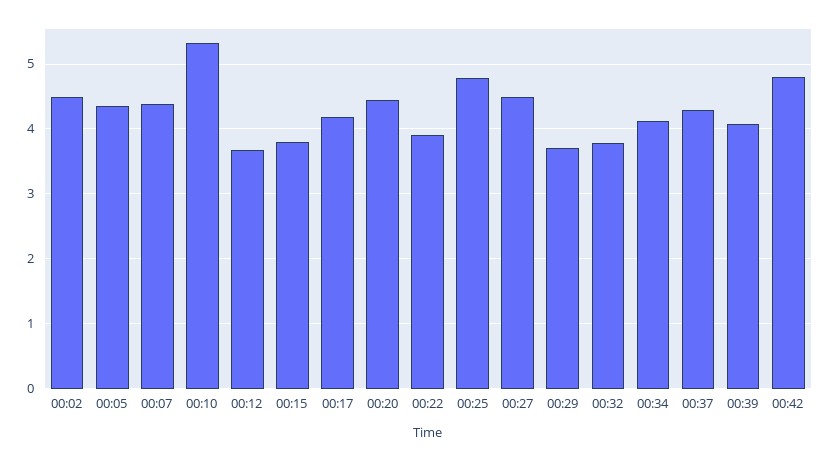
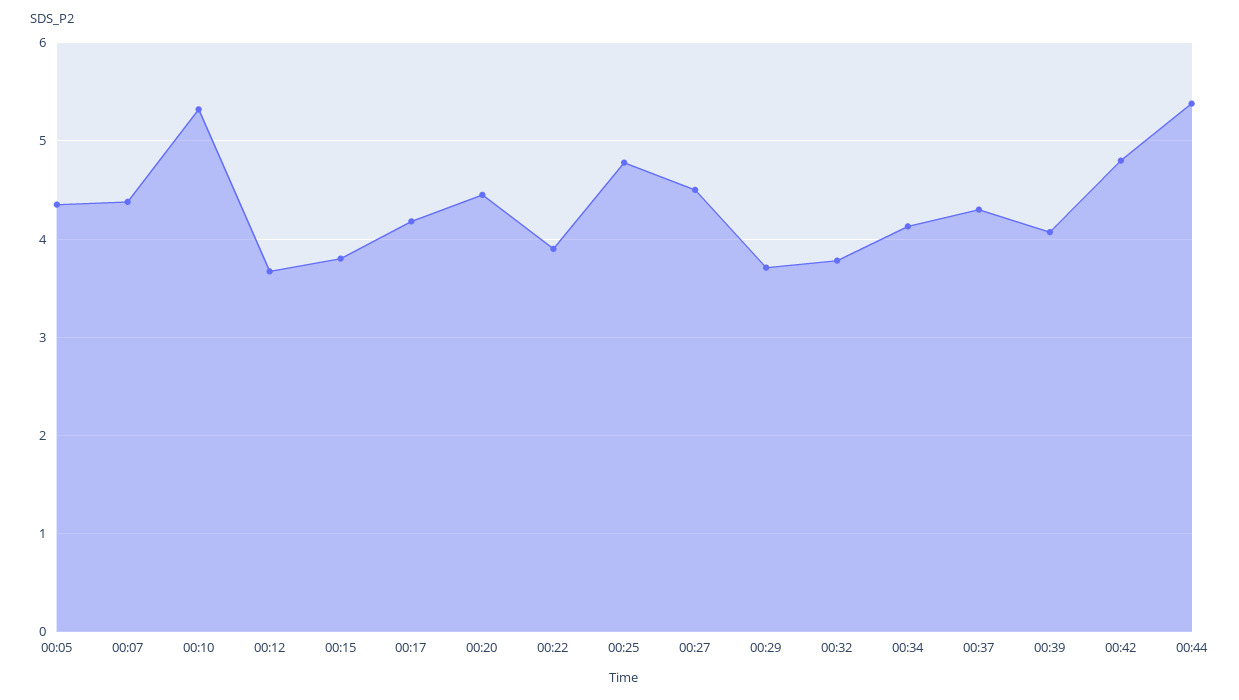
00:02: 4.5 -> none
00:44: none -> 5.4

